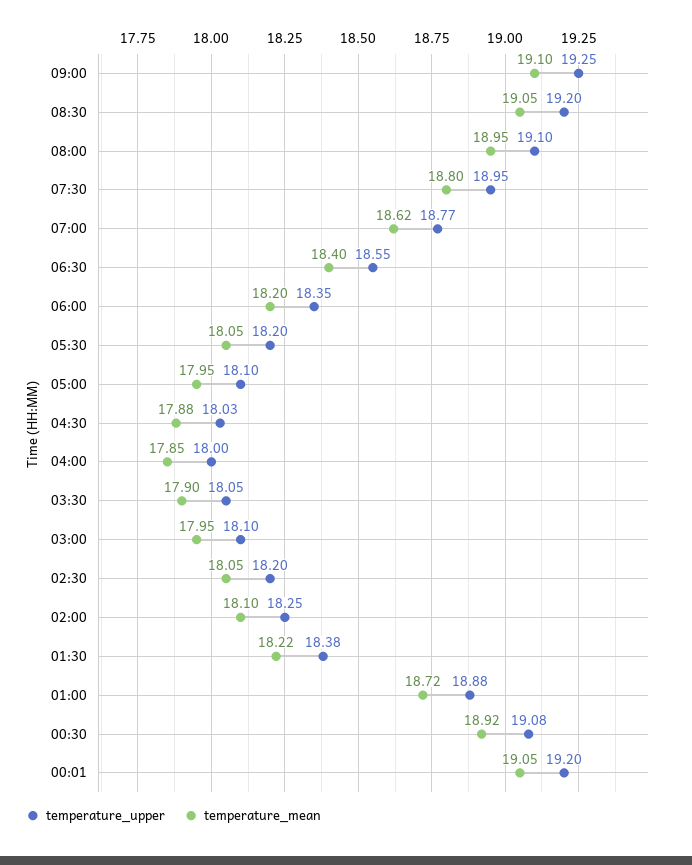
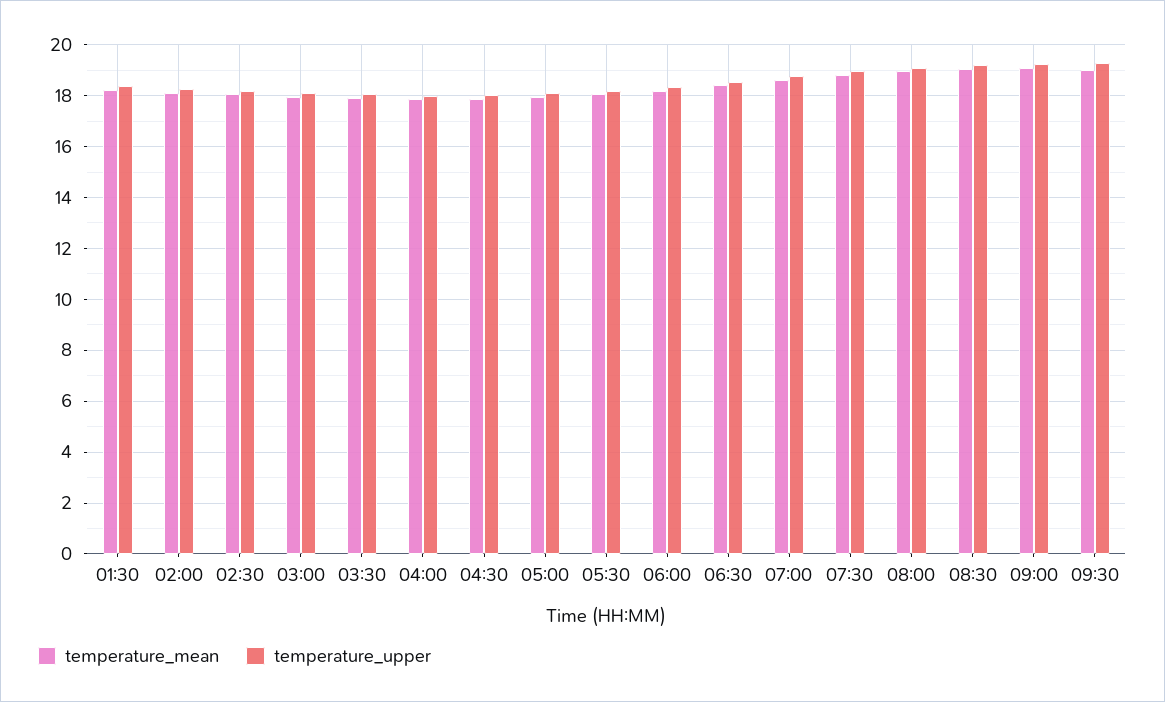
temperature_upper, 01:00: 18.88 -> none
temperature_mean, 01:00: 18.72 -> none
temperature_upper, 00:30: 19.08 -> none
temperature_mean, 00:30: 18.92 -> none
temperature_upper, 00:01: 19.2 -> none
temperature_mean, 00:01: 19.05 -> none
temperature_mean, 09:30: none -> 19
temperature_upper, 09:30: none -> 19.25

